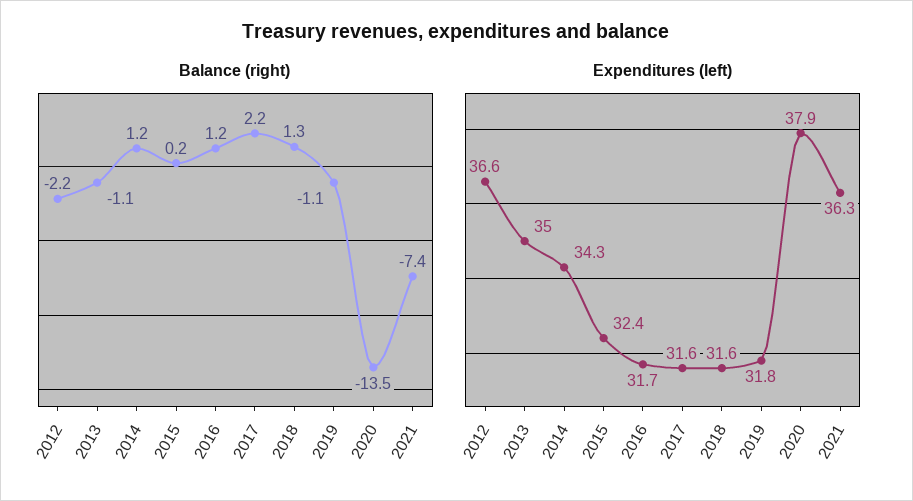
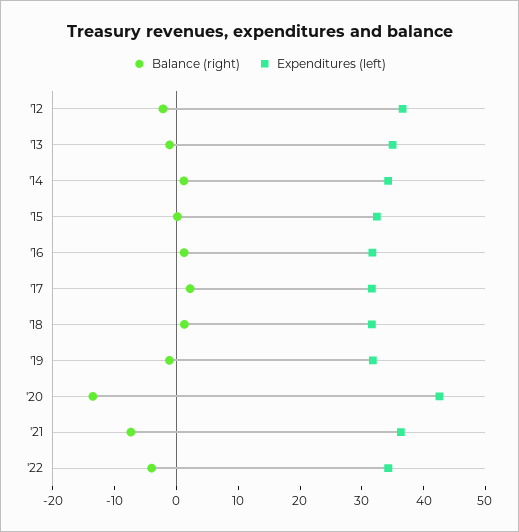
Expenditures (left), 2020: 37.9 -> 42
Balance (right), '22: none -> -4
Expenditures (left), '22: none -> 34

